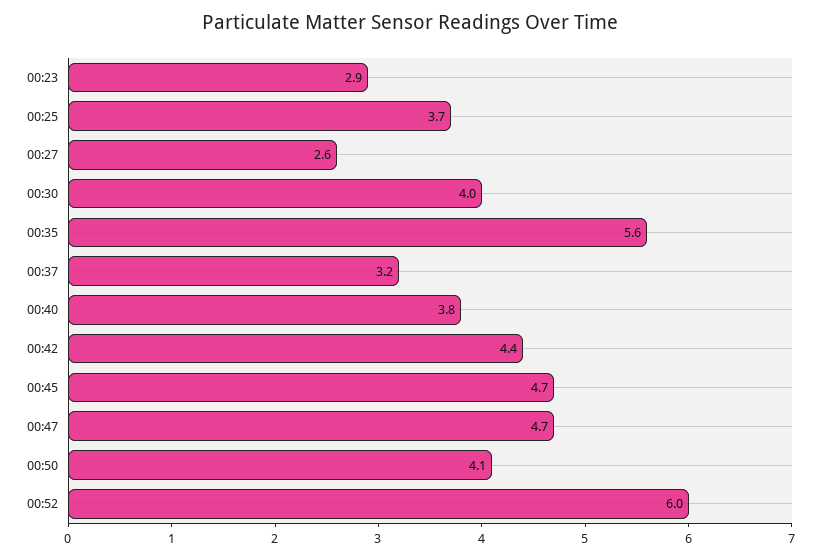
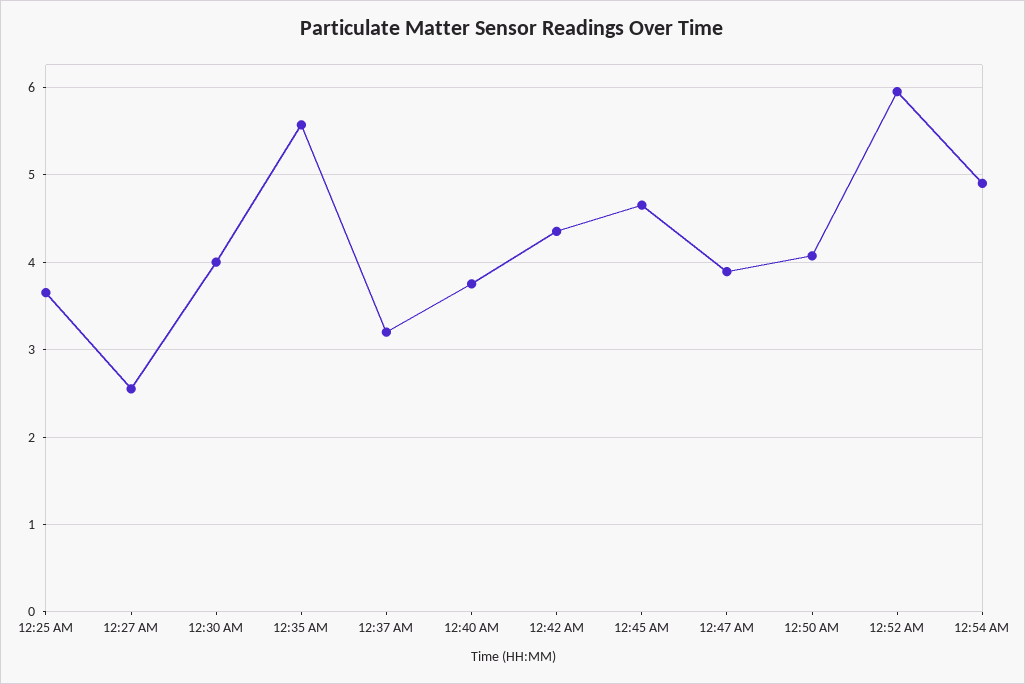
00:23: 2.9 -> none
00:47: 4.7 -> 3.9
12:54 AM: none -> 4.9

